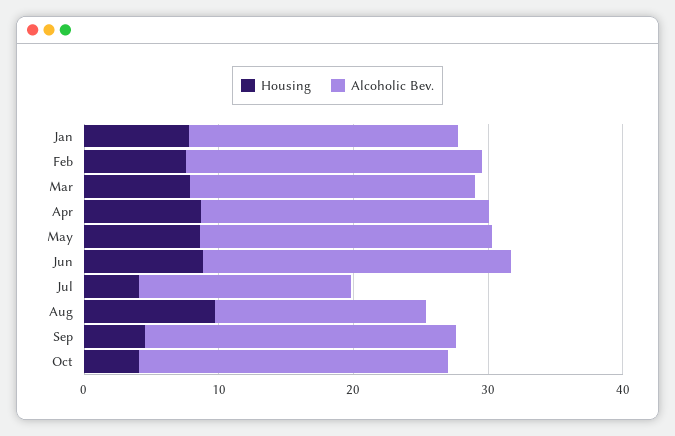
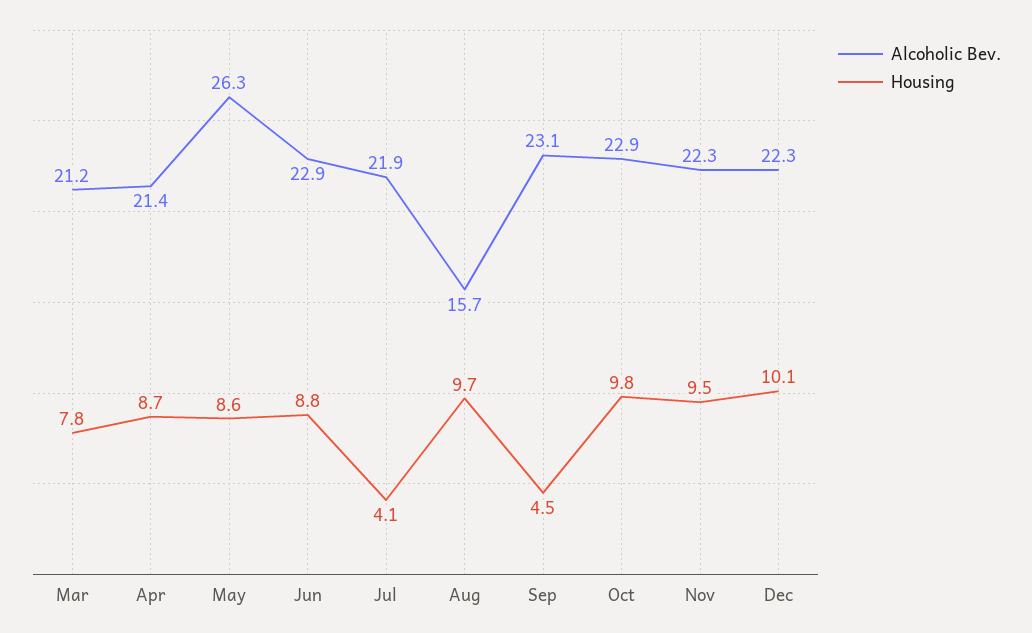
Housing, Jan: 8 -> none
Alcoholic Bev., Jan: 20 -> none
Housing, Feb: 8 -> none
Alcoholic Bev., Feb: 22 -> none
Alcoholic Bev., May: 22 -> 26.3
Alcoholic Bev., Jul: 16 -> 21.9
Housing, Oct: 4 -> 9.8
Alcoholic Bev., Nov: none -> 22.3
Housing, Nov: none -> 9.5
Alcoholic Bev., Dec: none -> 22.3
Housing, Dec: none -> 10.1

